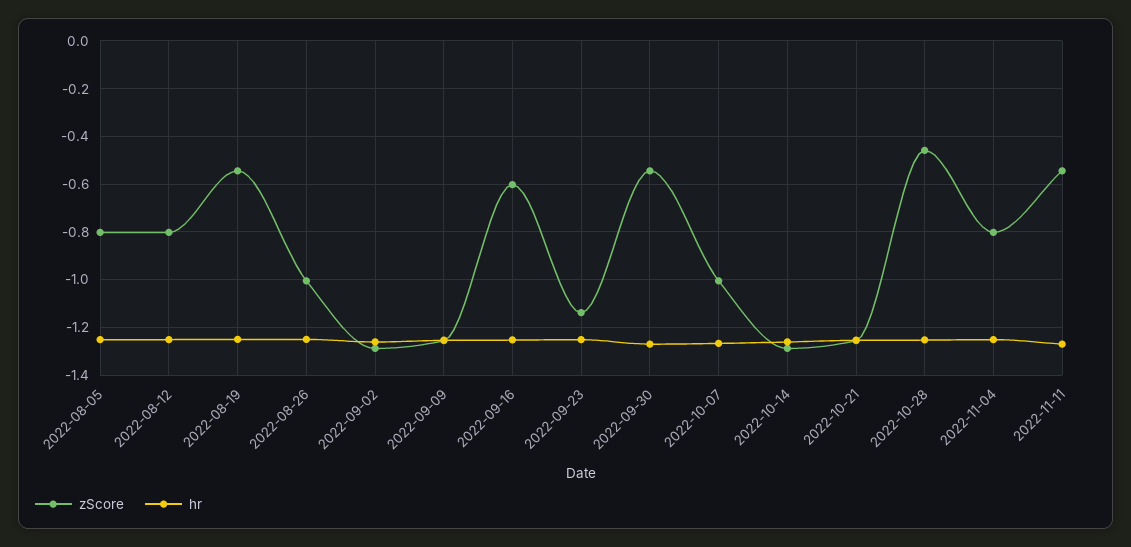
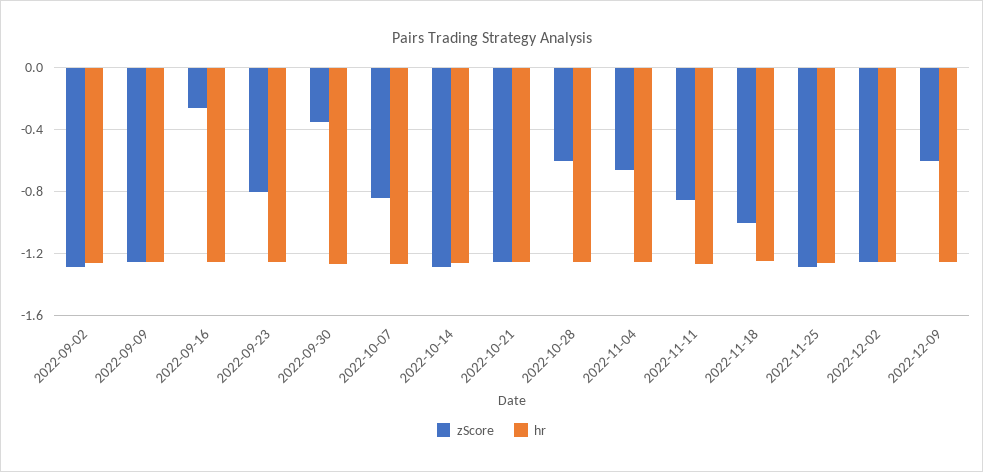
zScore, 2022-08-05: -0.8 -> none
hr, 2022-08-05: -1.25 -> none
zScore, 2022-08-12: -0.8 -> none
hr, 2022-08-12: -1.25 -> none
zScore, 2022-08-19: -0.55 -> none
hr, 2022-08-19: -1.25 -> none
zScore, 2022-08-26: -1 -> none
hr, 2022-08-26: -1.25 -> none
zScore, 2022-09-16: -0.6 -> -0.25
zScore, 2022-09-23: -1.15 -> -0.8
zScore, 2022-09-30: -0.55 -> -0.35
zScore, 2022-10-07: -1 -> -0.85
zScore, 2022-10-28: -0.45 -> -0.6
zScore, 2022-11-04: -0.8 -> -0.65
zScore, 2022-11-11: -0.55 -> -0.85
zScore, 2022-11-18: none -> -1
hr, 2022-11-18: none -> -1.25
zScore, 2022-11-25: none -> -1.3
hr, 2022-11-25: none -> -1.25
zScore, 2022-12-02: none -> -1.25
hr, 2022-12-02: none -> -1.25
zScore, 2022-12-09: none -> -0.6
hr, 2022-12-09: none -> -1.25

